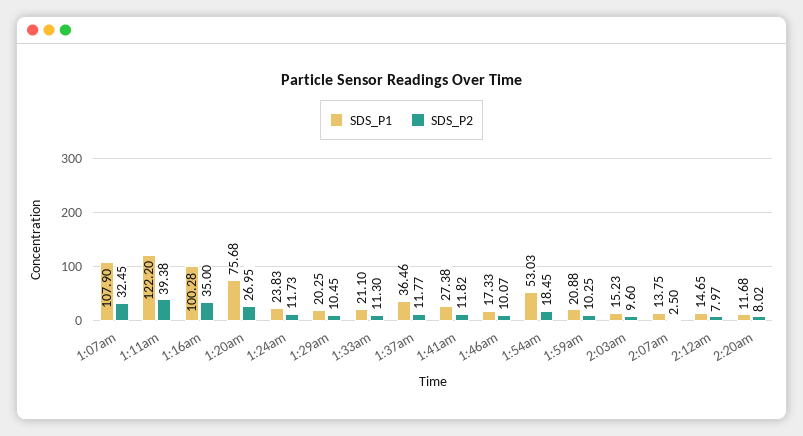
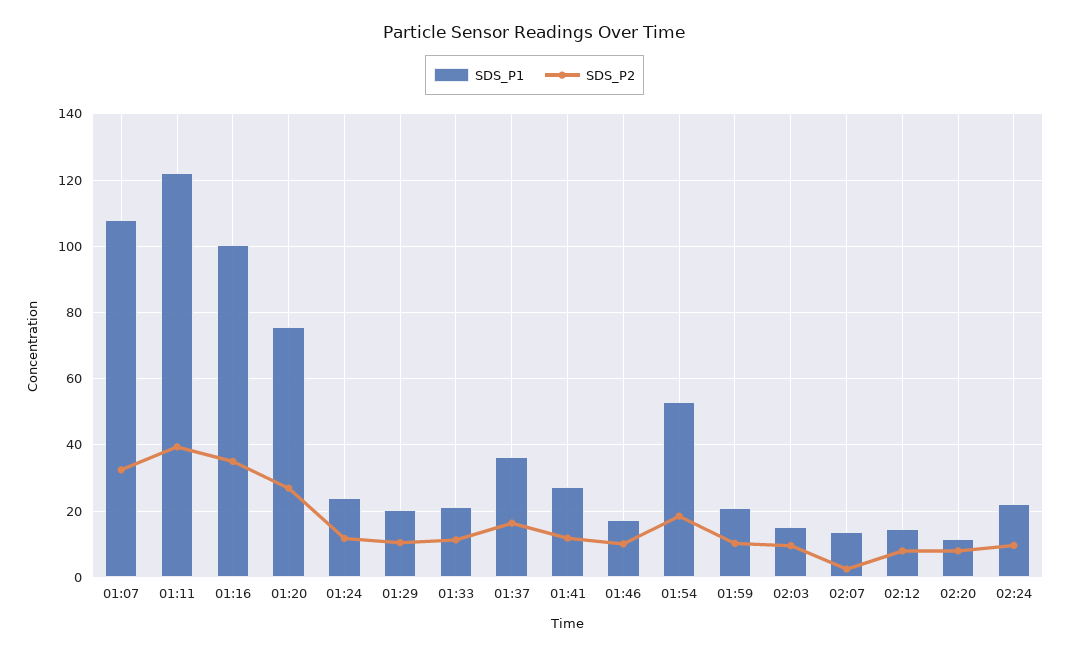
SDS_P2, 1:37am: 11.77 -> 16
SDS_P1, 02:24: none -> 22
SDS_P2, 02:24: none -> 10

